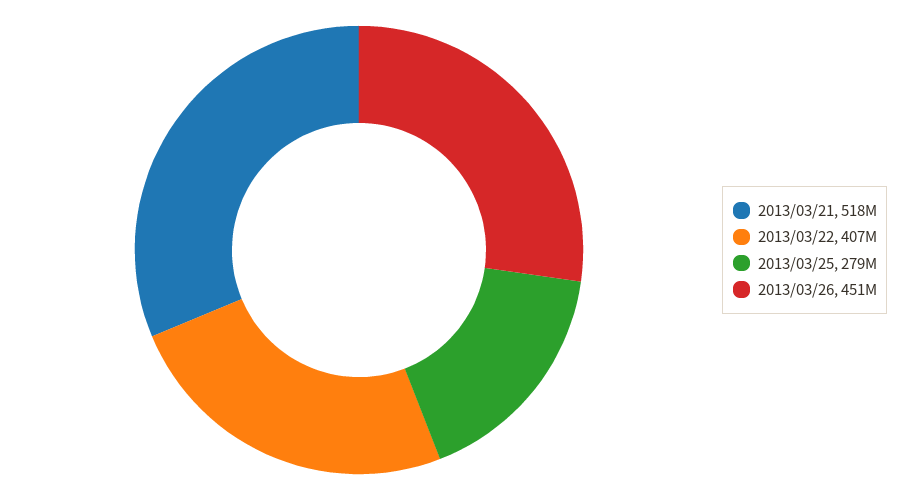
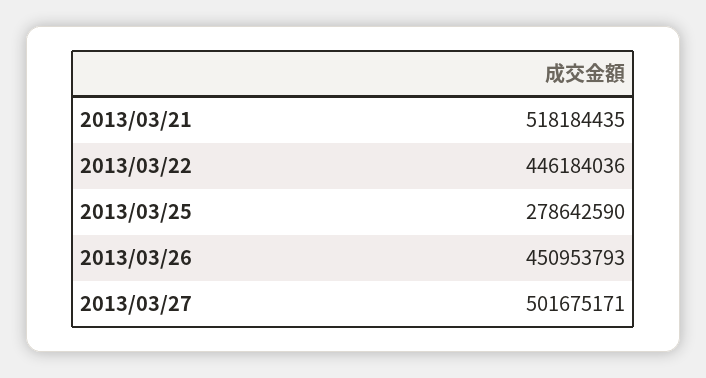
2013/03/22: 407000000 -> 446184036
2013/03/27: none -> 501675171

